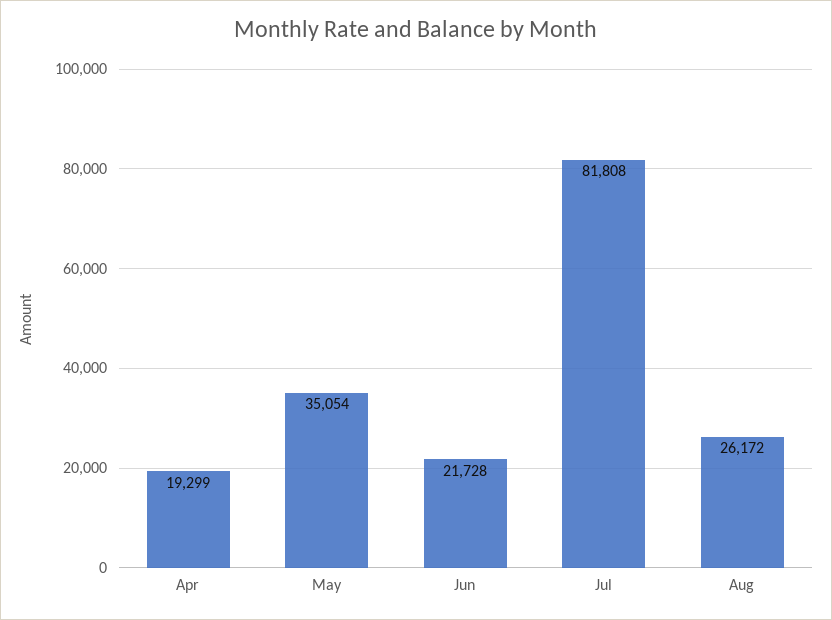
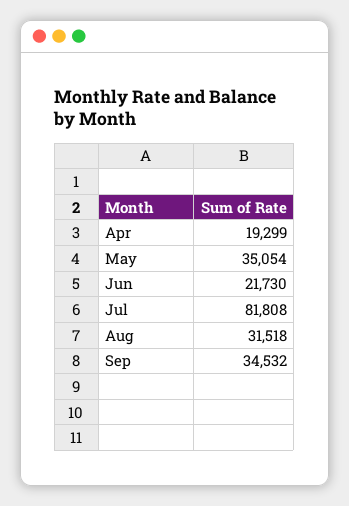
Jun: 21728 -> 21730
Aug: 26172 -> 31518
Sep: none -> 34532

